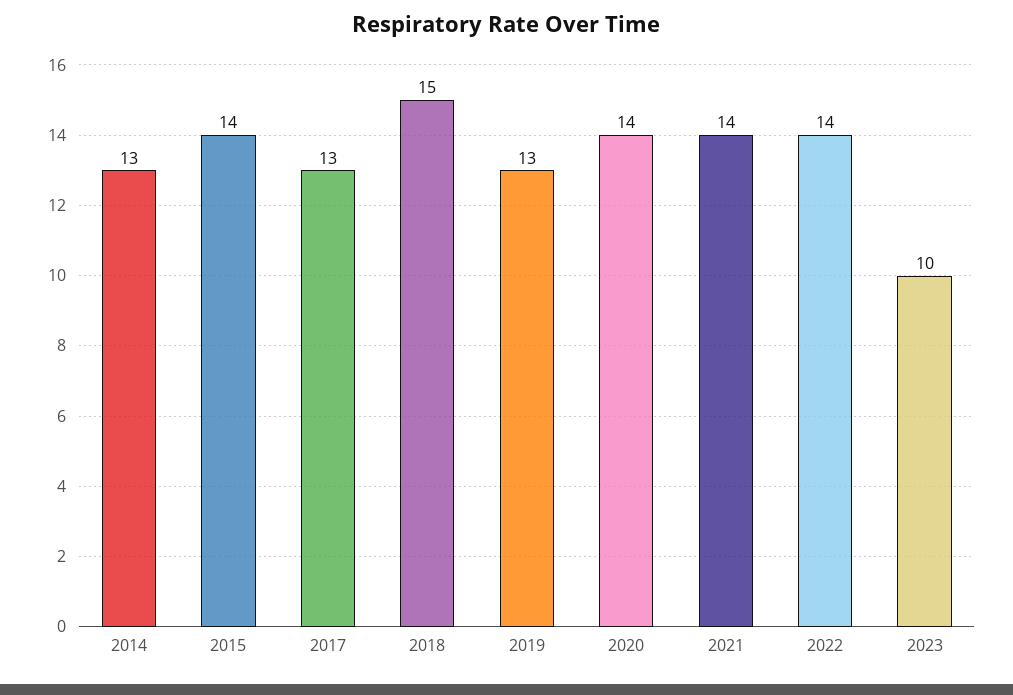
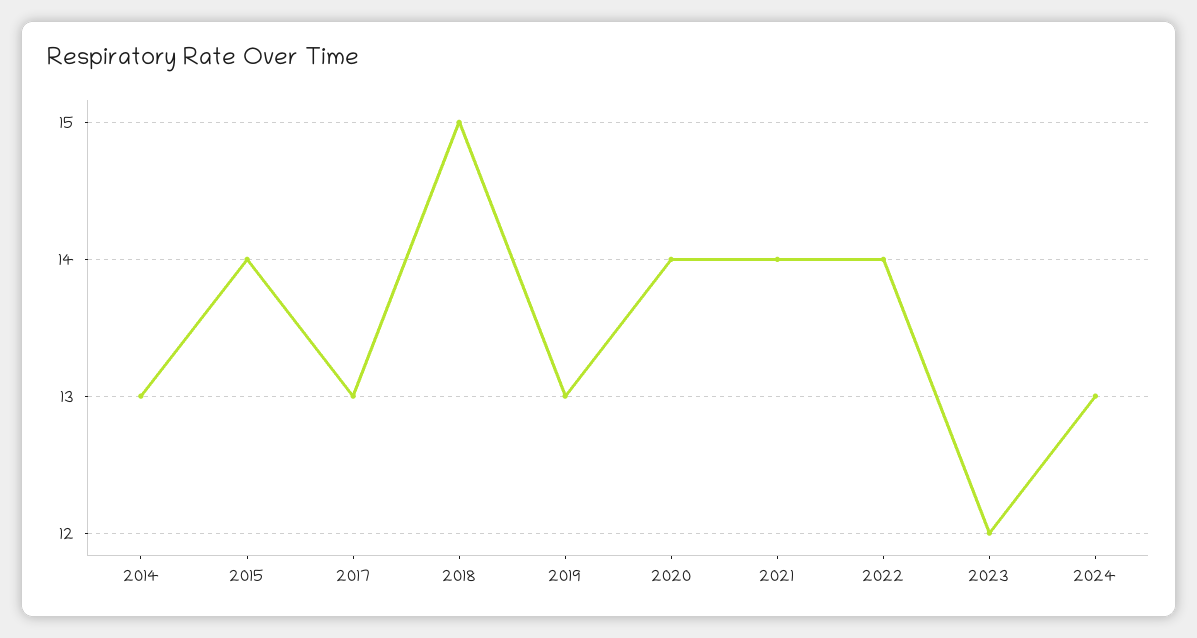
2023: 10 -> 12
2024: none -> 13

